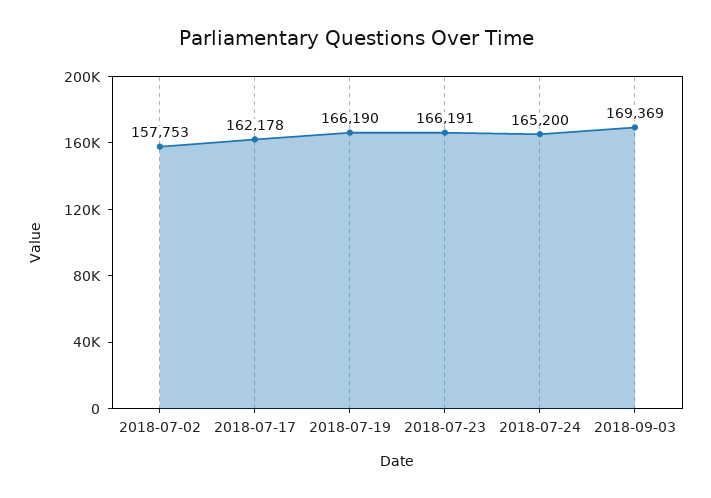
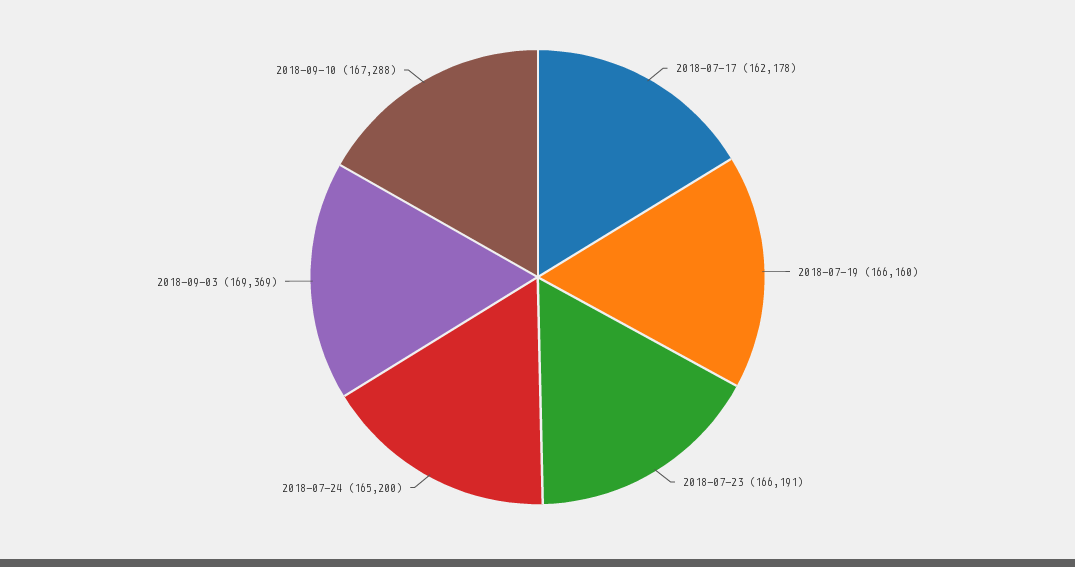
2018-07-02: 157753 -> none
2018-07-19: 166190 -> 166160
2018-09-10: none -> 167288

